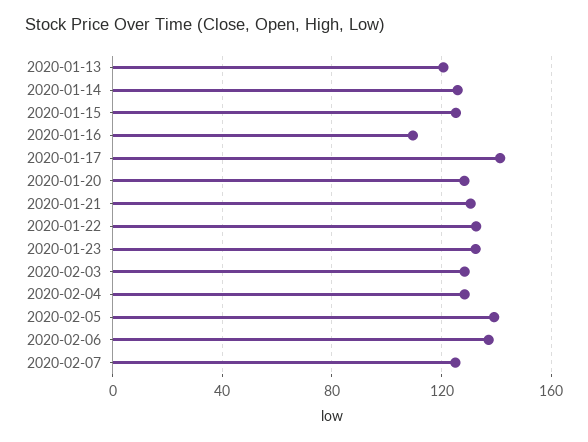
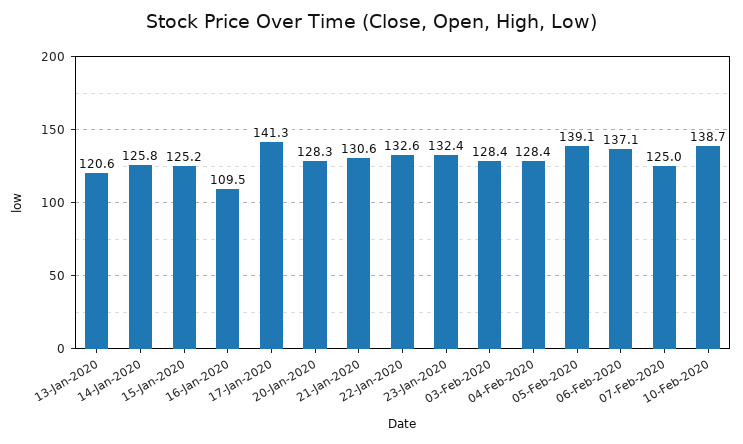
10-Feb-2020: none -> 138.7

